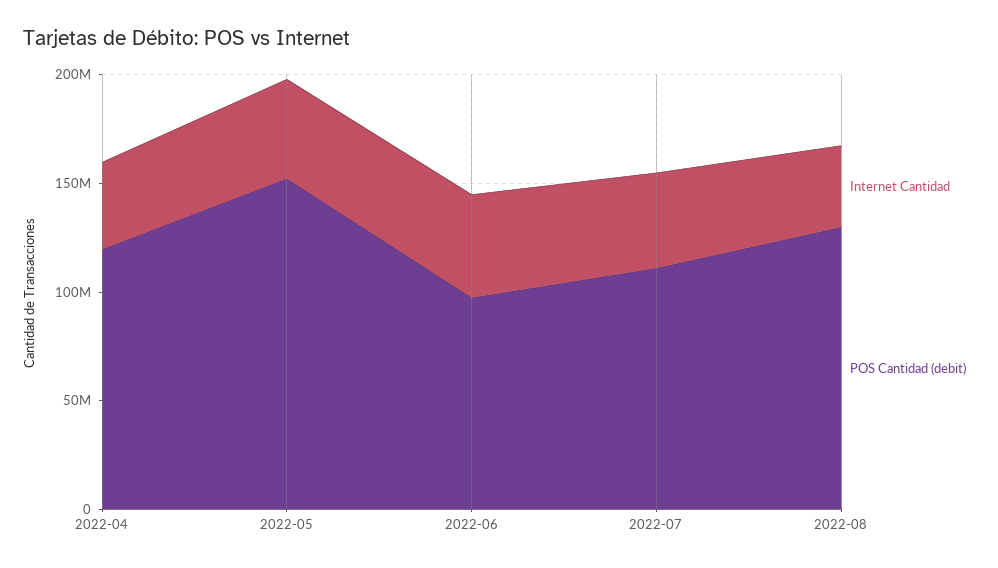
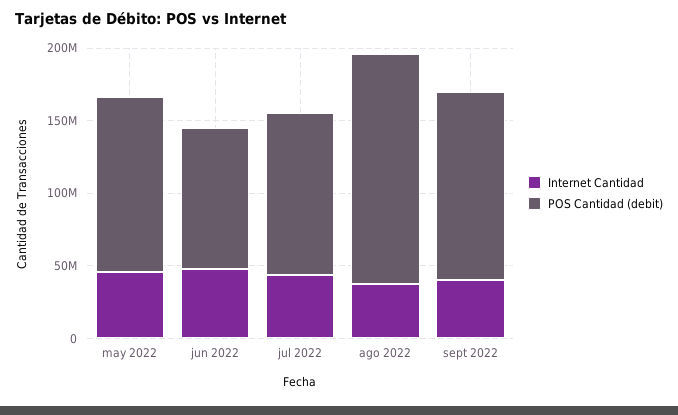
Internet Cantidad, 2022-04: 40000000 -> none
POS Cantidad (debit), 2022-04: 120000000 -> none
POS Cantidad (debit), 2022-05: 150000000 -> 120000000
POS Cantidad (debit), 2022-08: 130000000 -> 160000000
Internet Cantidad, sept 2022: none -> 40000000
POS Cantidad (debit), sept 2022: none -> 130000000

